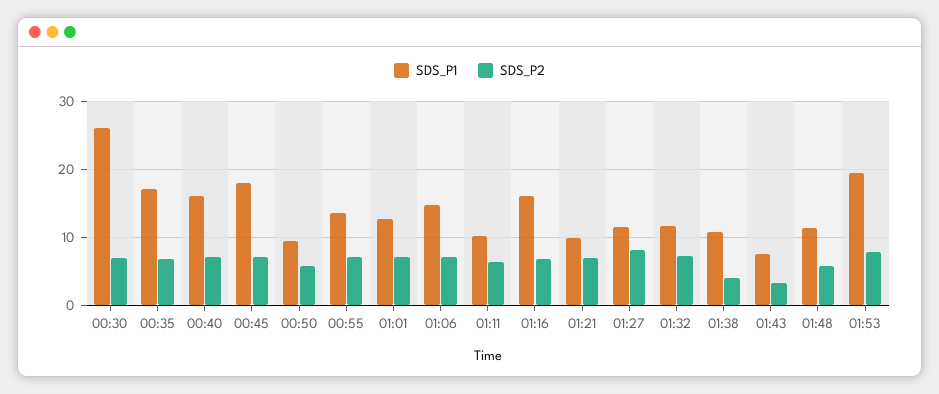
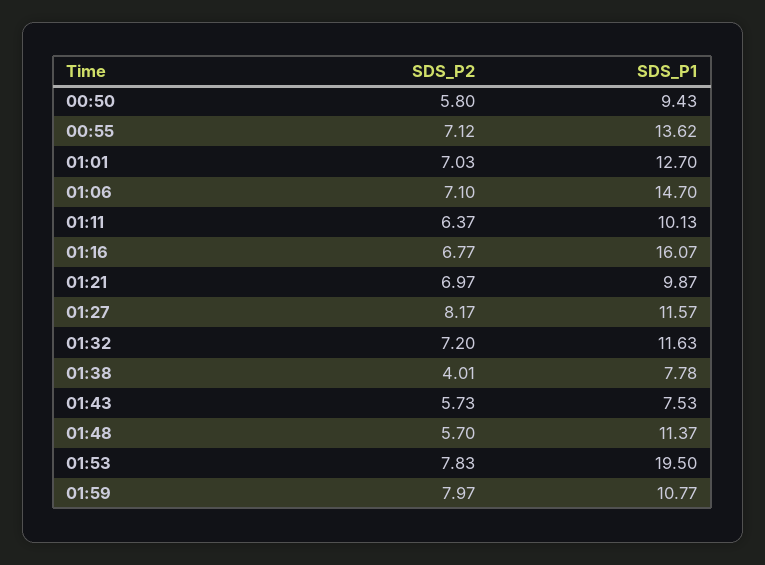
SDS_P1, 00:30: 26 -> none
SDS_P2, 00:30: 7 -> none
SDS_P1, 00:35: 17 -> none
SDS_P2, 00:35: 7 -> none
SDS_P1, 00:40: 16 -> none
SDS_P2, 00:40: 7 -> none
SDS_P1, 00:45: 18 -> none
SDS_P2, 00:45: 7 -> none
SDS_P1, 01:38: 11 -> 7.78
SDS_P2, 01:43: 3 -> 5.73
SDS_P2, 01:59: none -> 7.97
SDS_P1, 01:59: none -> 10.77

